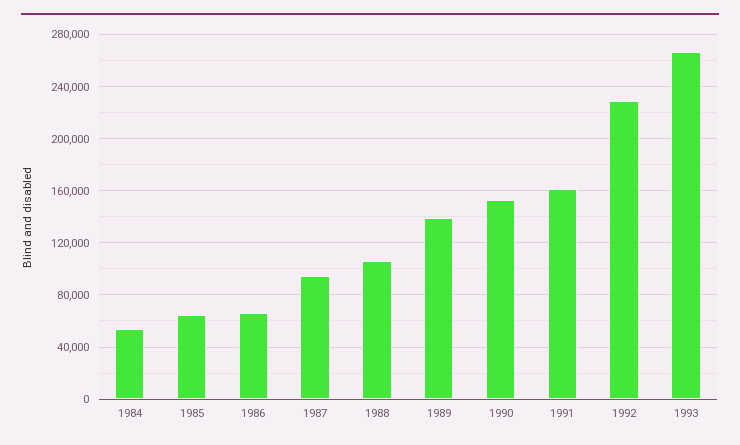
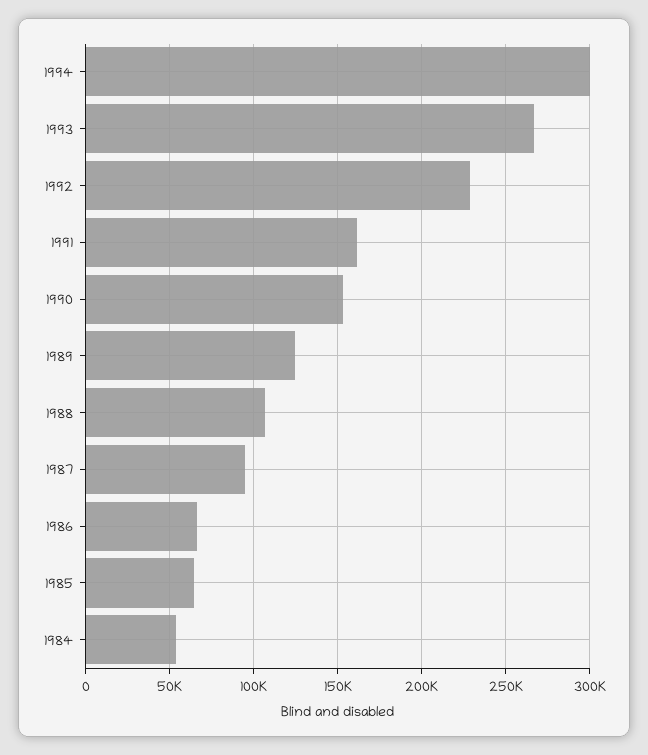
1989: 140000 -> 125000
1994: none -> 300000

